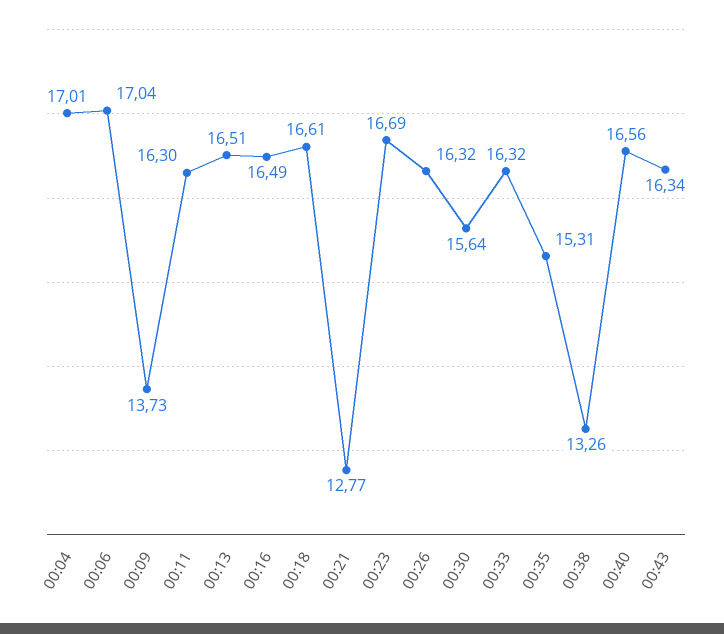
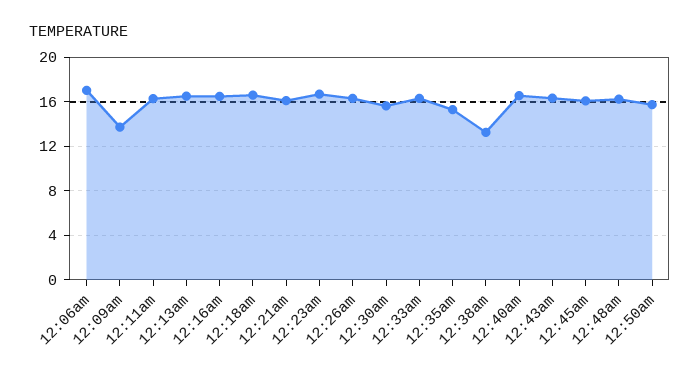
00:04: 17.01 -> none
00:21: 12.77 -> 16
12:45am: none -> 16
12:48am: none -> 16
12:50am: none -> 16

